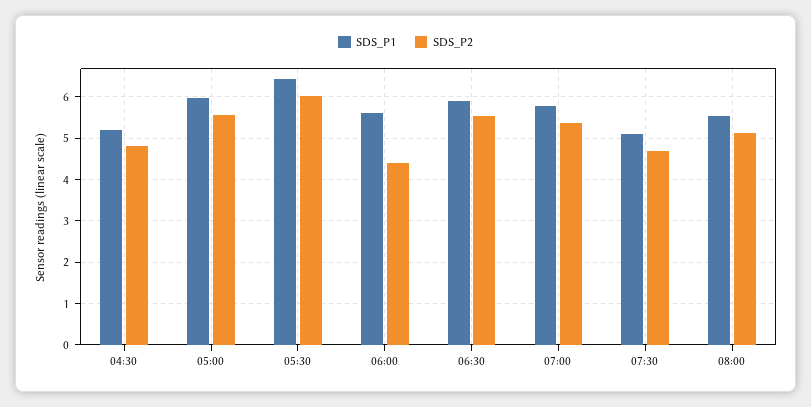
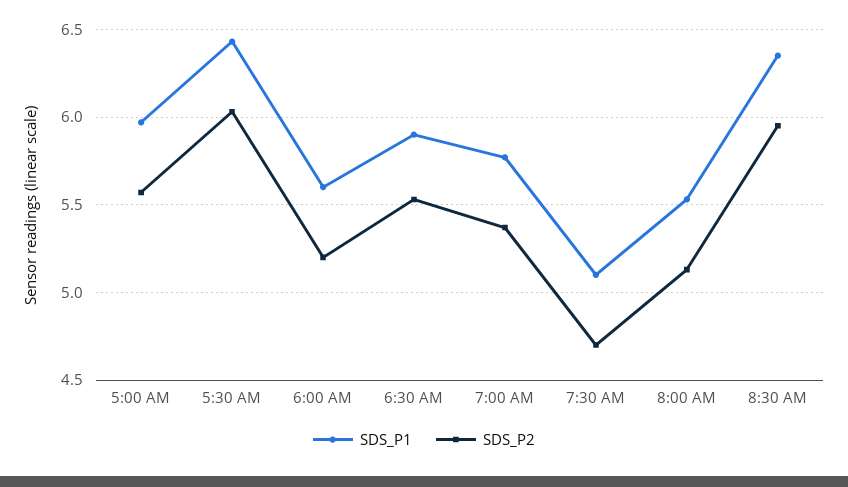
SDS_P1, 04:30: 5.2 -> none
SDS_P2, 04:30: 4.8 -> none
SDS_P2, 06:00: 4.4 -> 5.2
SDS_P1, 8:30 AM: none -> 6.35
SDS_P2, 8:30 AM: none -> 5.95

